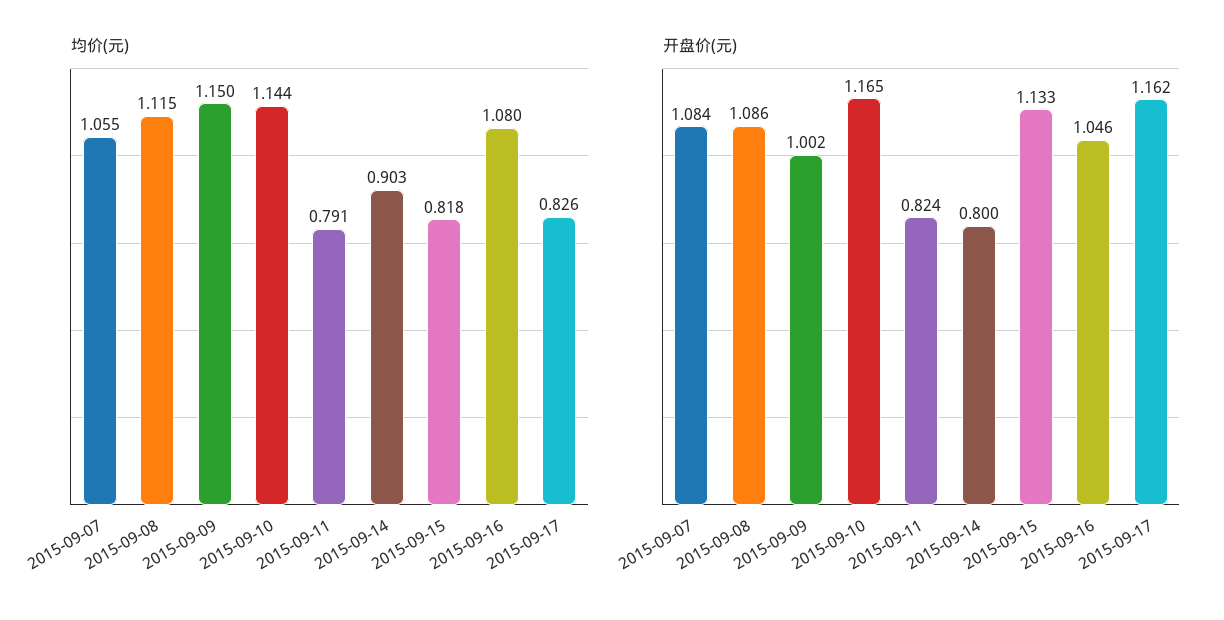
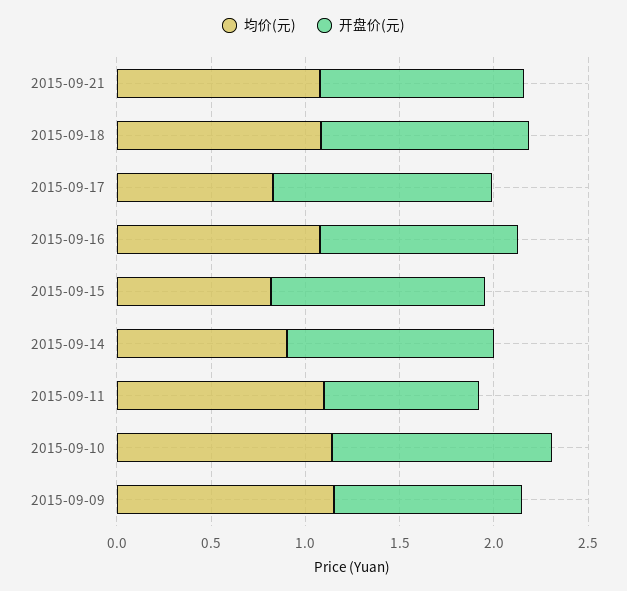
均价(元), 2015-09-07: 1.055 -> none
均价(元), 2015-09-08: 1.115 -> none
均价(元), 2015-09-11: 0.791 -> 1.1
开盘价(元), 2015-09-07: 1.084 -> none
开盘价(元), 2015-09-08: 1.086 -> none
开盘价(元), 2015-09-14: 0.8 -> 1.1
均价(元), 2015-09-21: none -> 1.1
开盘价(元), 2015-09-21: none -> 1.1
均价(元), 2015-09-18: none -> 1.1
开盘价(元), 2015-09-18: none -> 1.1

